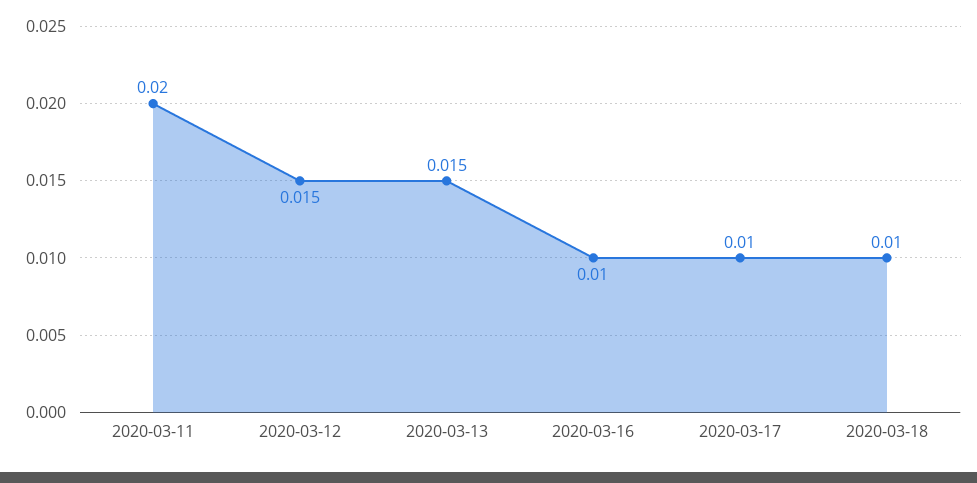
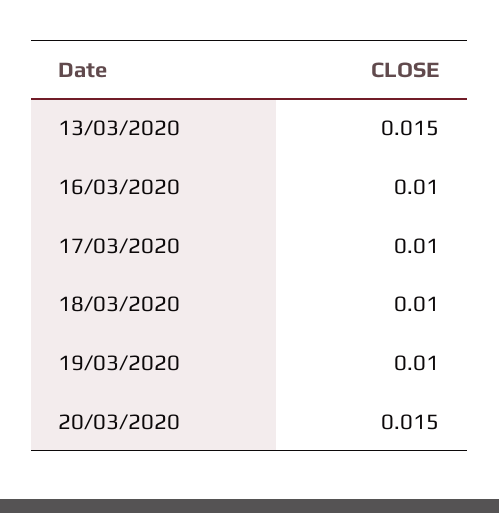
2020-03-11: 0.02 -> none
2020-03-12: 0.015 -> none
19/03/2020: none -> 0.01
20/03/2020: none -> 0.015

